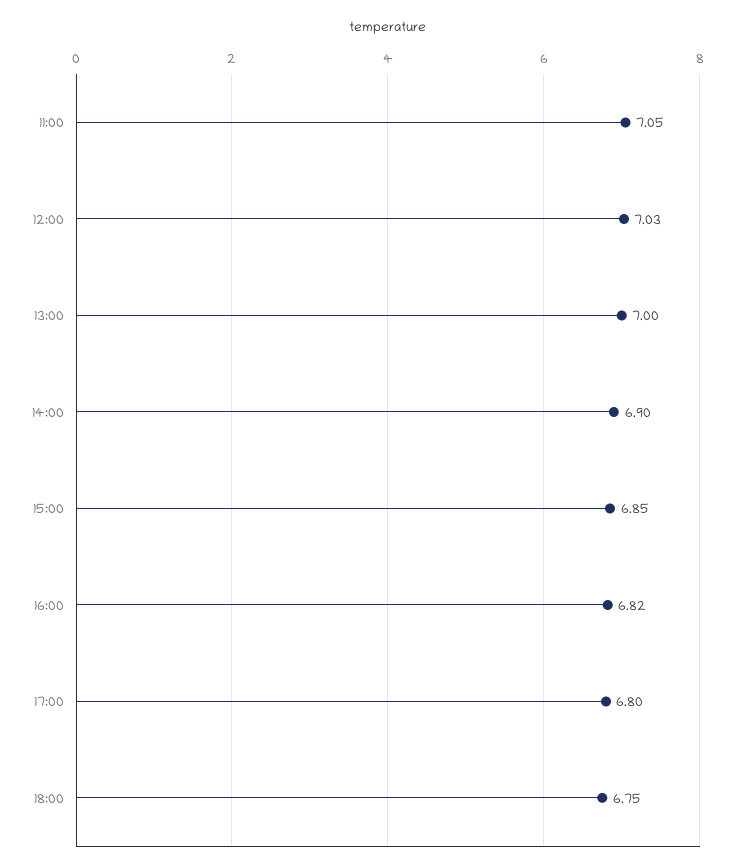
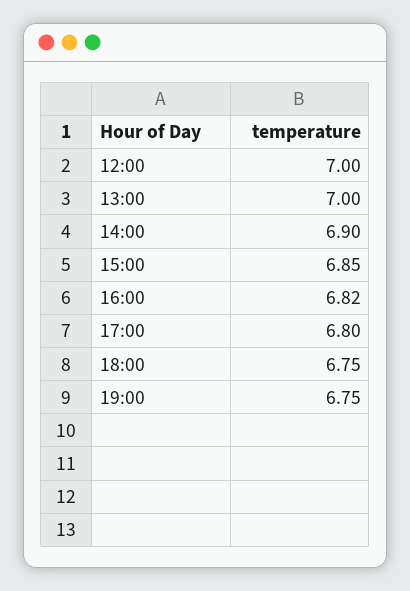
11:00: 7.05 -> none
12:00: 7.03 -> 7
19:00: none -> 6.75

